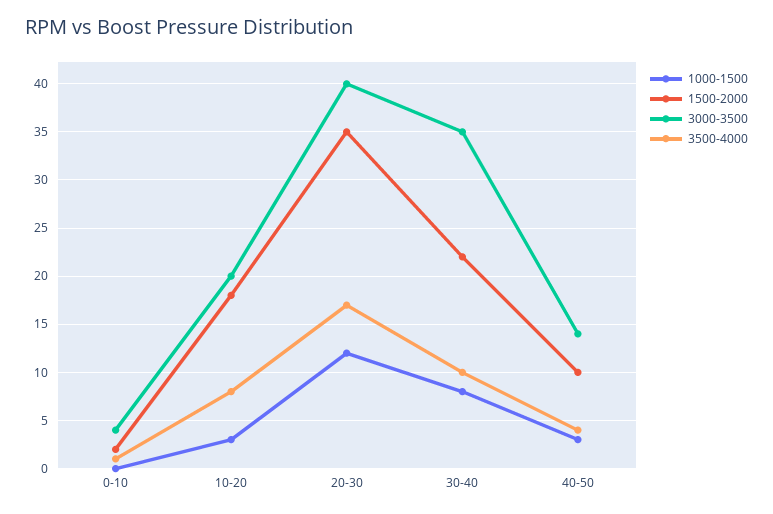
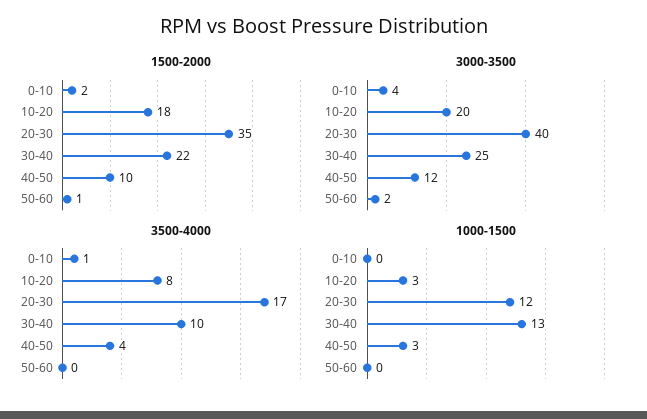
1000-1500, 30-40: 8 -> 13
3000-3500, 30-40: 35 -> 25
3000-3500, 40-50: 14 -> 12
1500-2000, 50-60: none -> 1
3000-3500, 50-60: none -> 2
3500-4000, 50-60: none -> 0
1000-1500, 50-60: none -> 0

